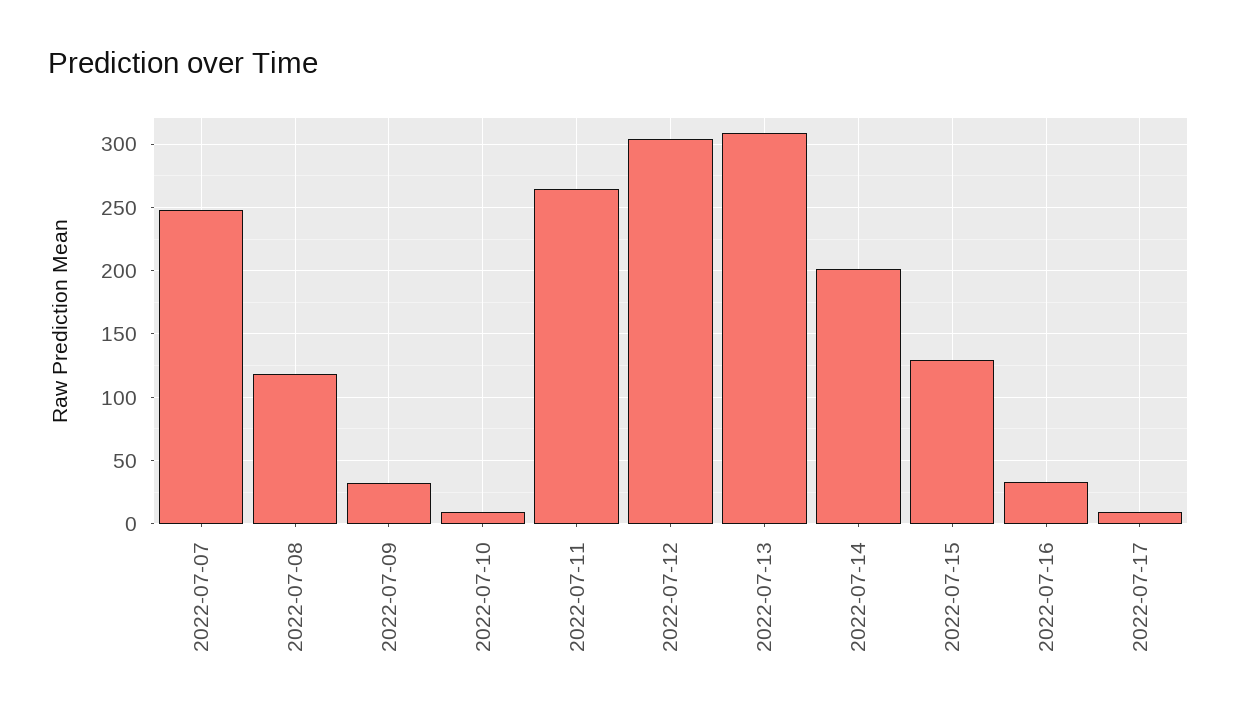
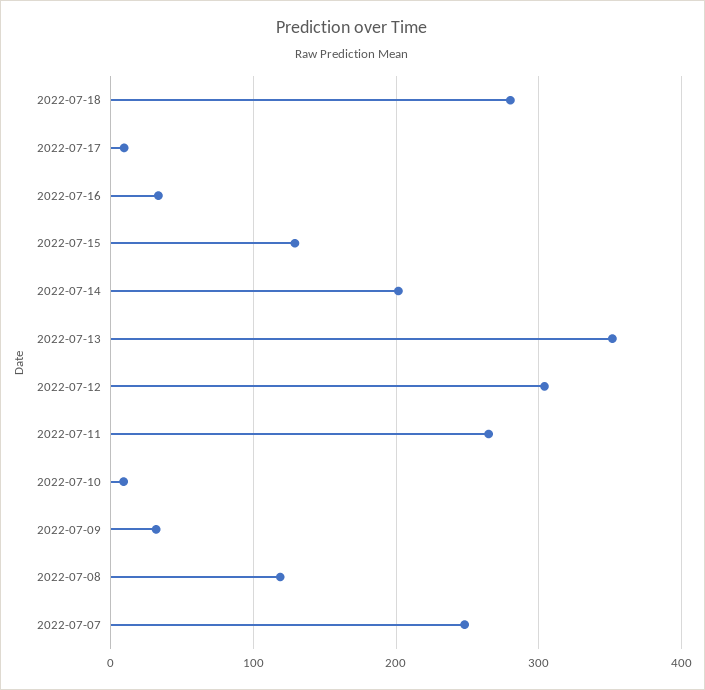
2022-07-13: 310 -> 350
2022-07-18: none -> 280

